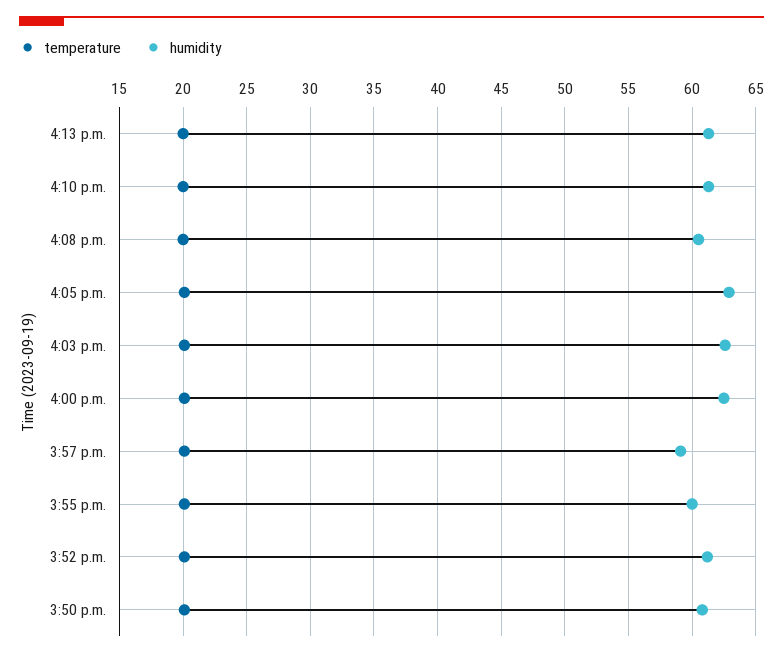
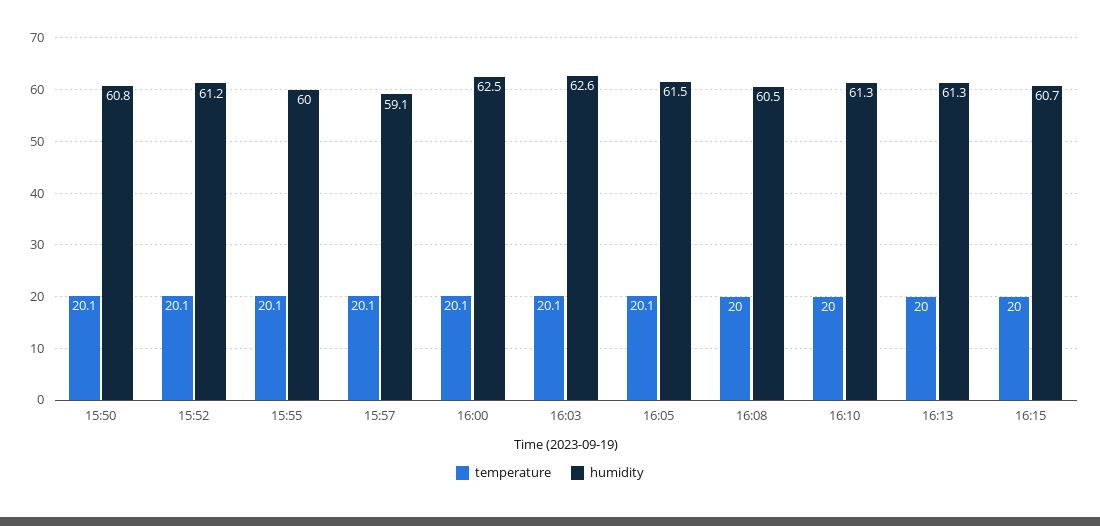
humidity, 4:05 p.m.: 63 -> 61.5
temperature, 16:15: none -> 20
humidity, 16:15: none -> 60.7

